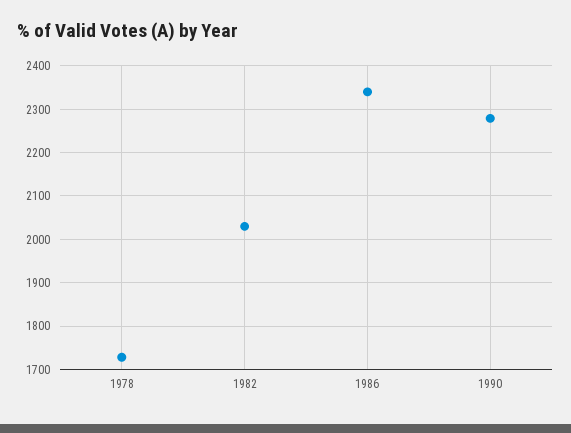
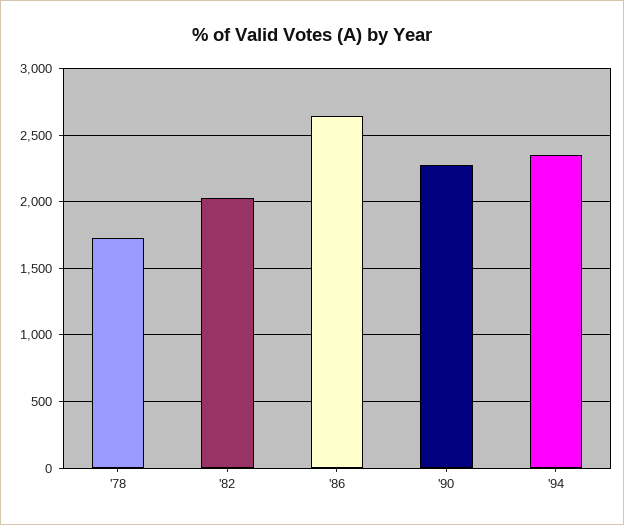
1986: 2340 -> 2650
'94: none -> 2350

